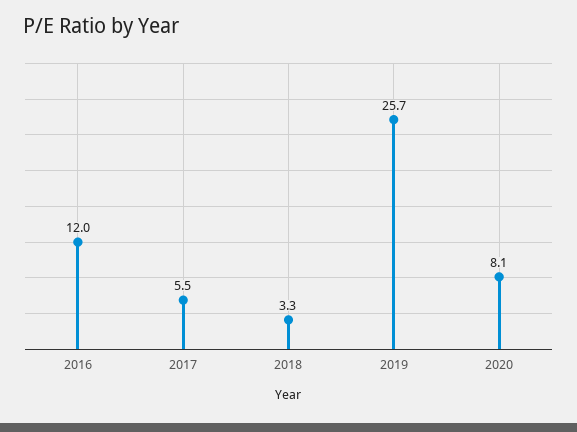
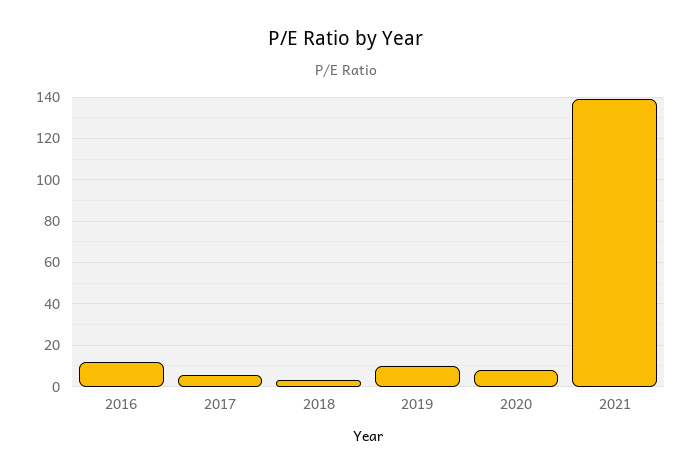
2019: 25.7 -> 10
2021: none -> 140

